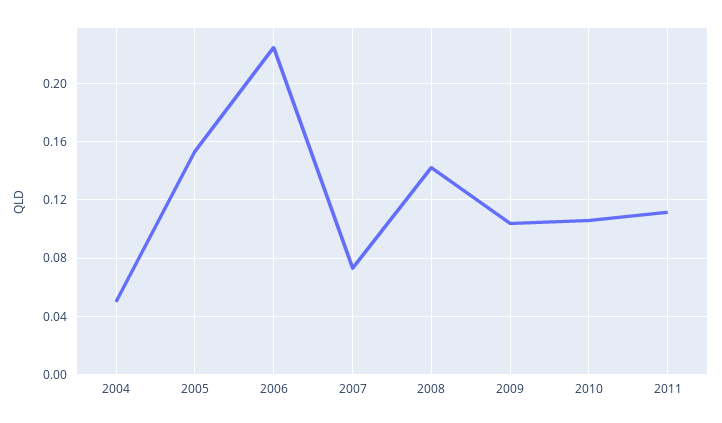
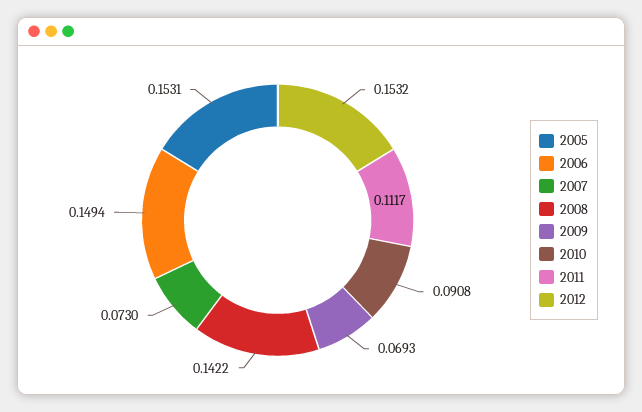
2004: 0.05 -> none
2006: 0.225 -> 0.1494
2009: 0.105 -> 0.0693
2010: 0.105 -> 0.0908
2012: none -> 0.1532

